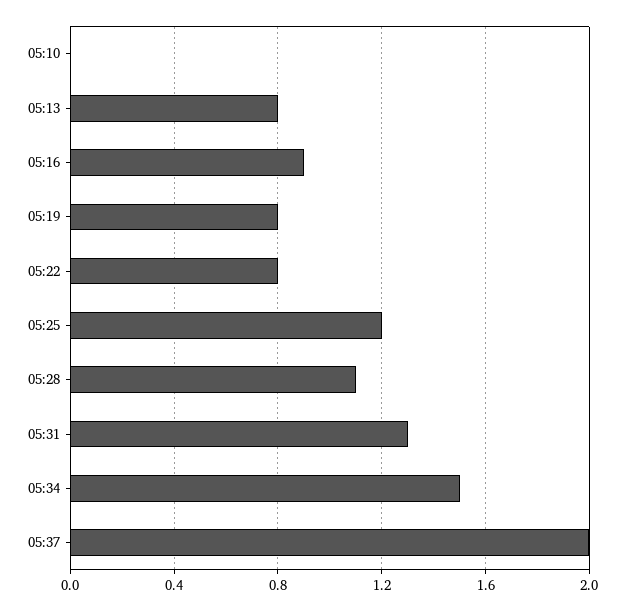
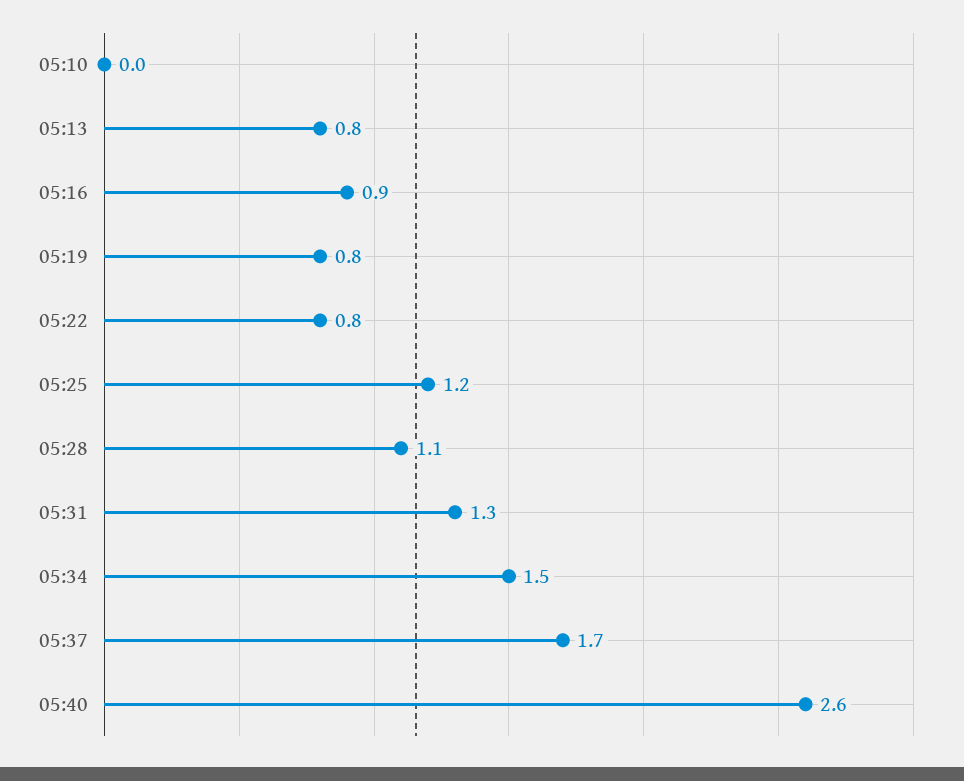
05:37: 2 -> 1.7
05:40: none -> 2.6

